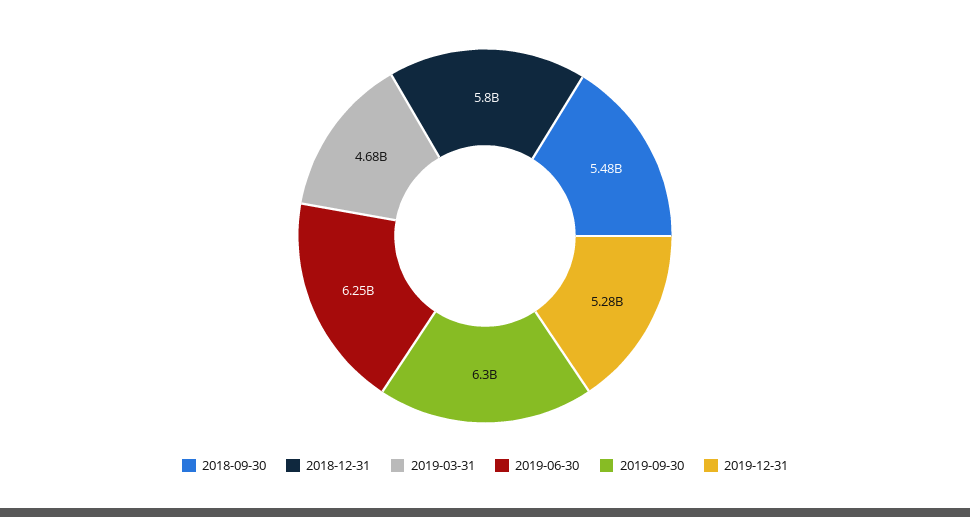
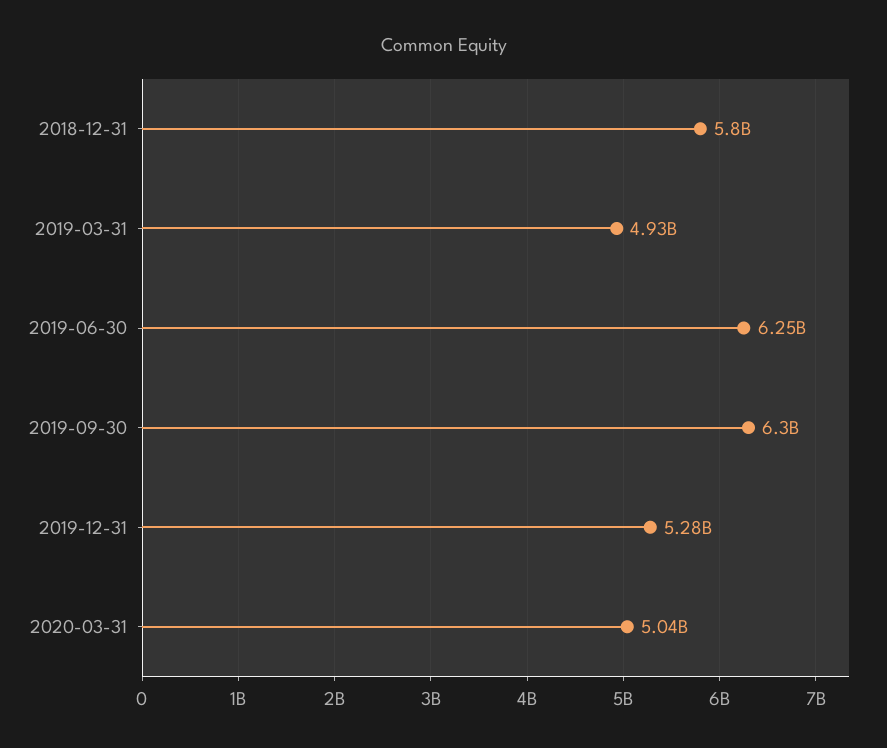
2018-09-30: 5480000000 -> none
2019-03-31: 4680000000 -> 4930000000
2020-03-31: none -> 5040000000

